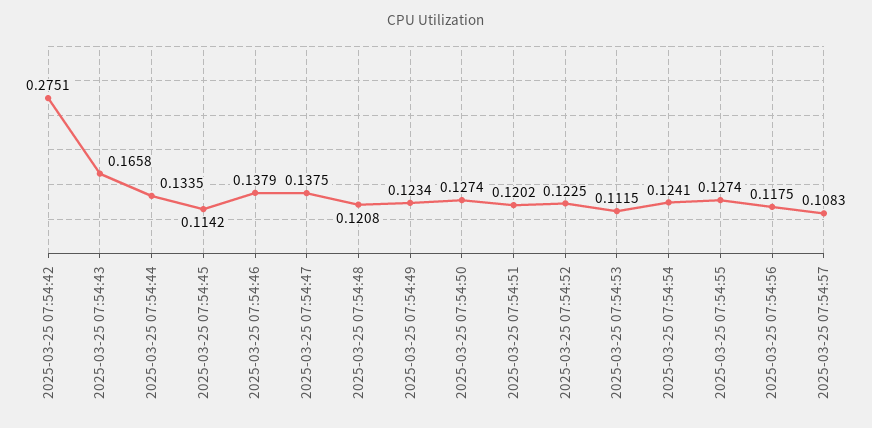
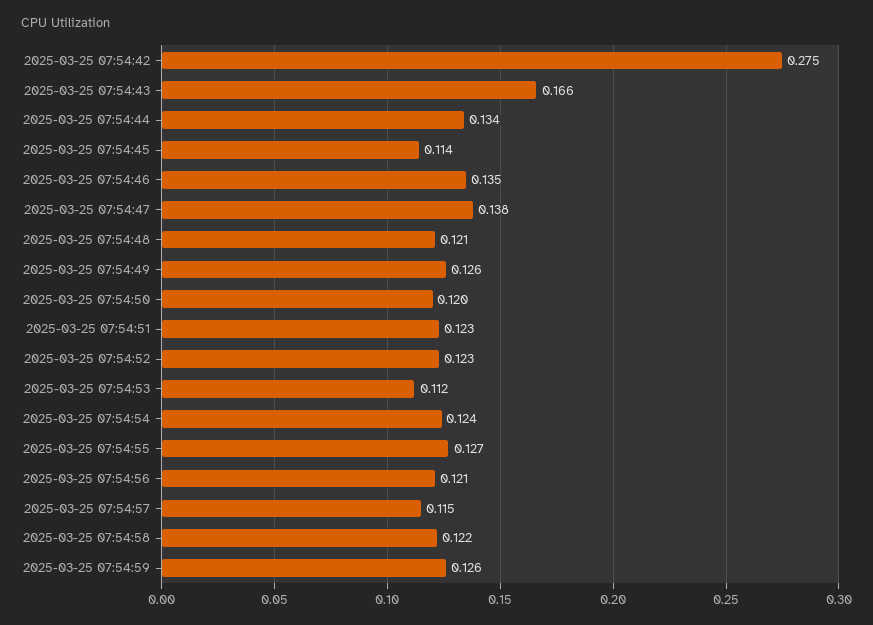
2025-03-25 07:54:46: 0.1379 -> 0.135
2025-03-25 07:54:49: 0.1234 -> 0.126
2025-03-25 07:54:50: 0.1274 -> 0.12
2025-03-25 07:54:51: 0.1202 -> 0.123
2025-03-25 07:54:56: 0.1175 -> 0.121
2025-03-25 07:54:57: 0.1083 -> 0.115
2025-03-25 07:54:58: none -> 0.122
2025-03-25 07:54:59: none -> 0.126

